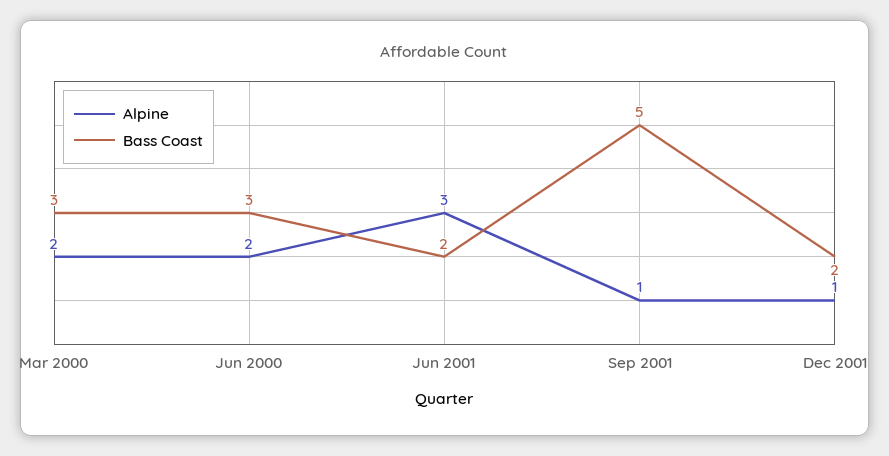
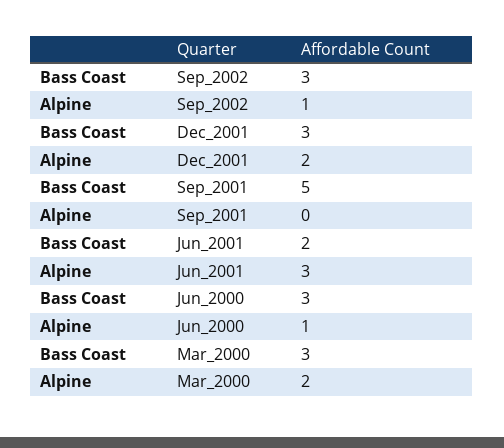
Alpine, Jun 2000: 2 -> 1
Alpine, Sep 2001: 1 -> 0
Alpine, Dec 2001: 1 -> 2
Bass Coast, Dec 2001: 2 -> 3
Bass Coast, Sep_2002: none -> 3
Alpine, Sep_2002: none -> 1

